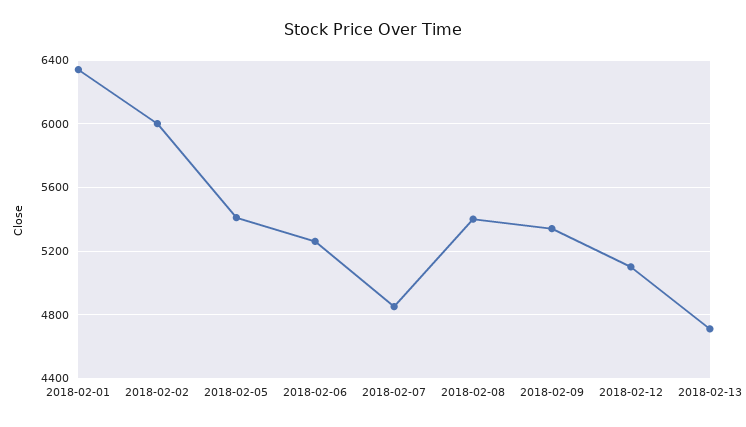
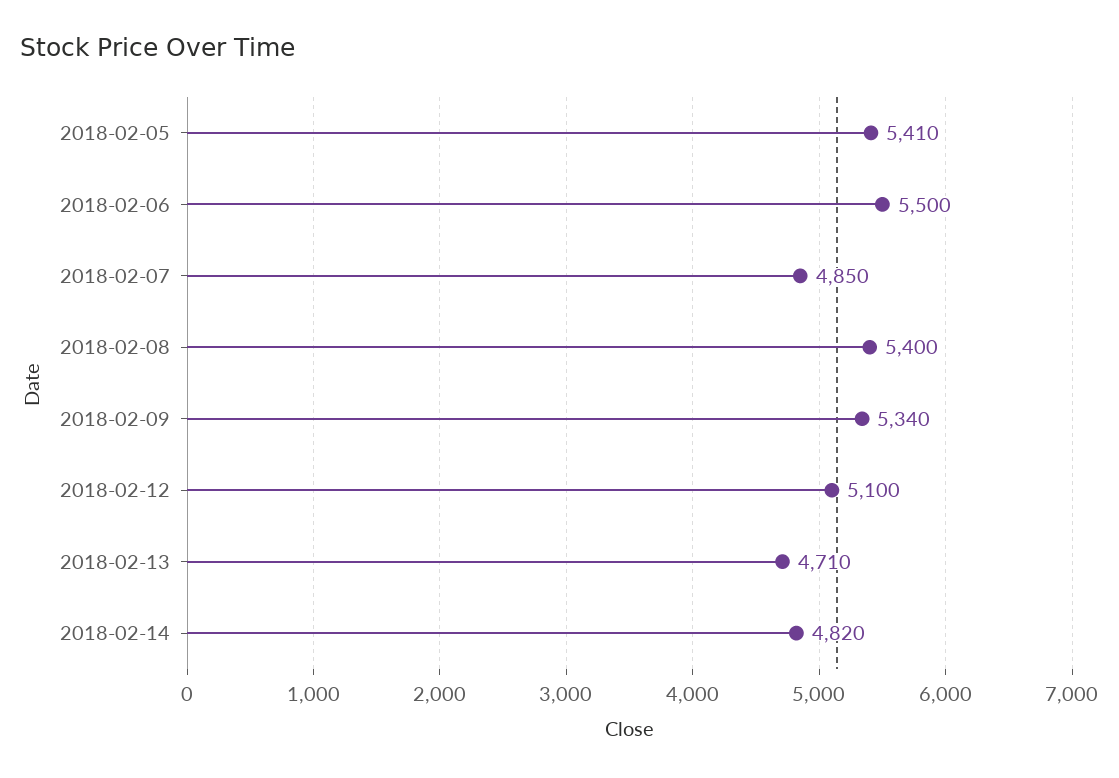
2018-02-01: 6350 -> none
2018-02-02: 6000 -> none
2018-02-06: 5250 -> 5500
2018-02-14: none -> 4820

